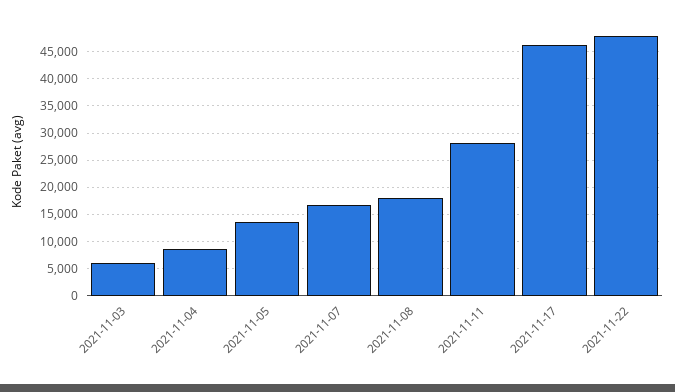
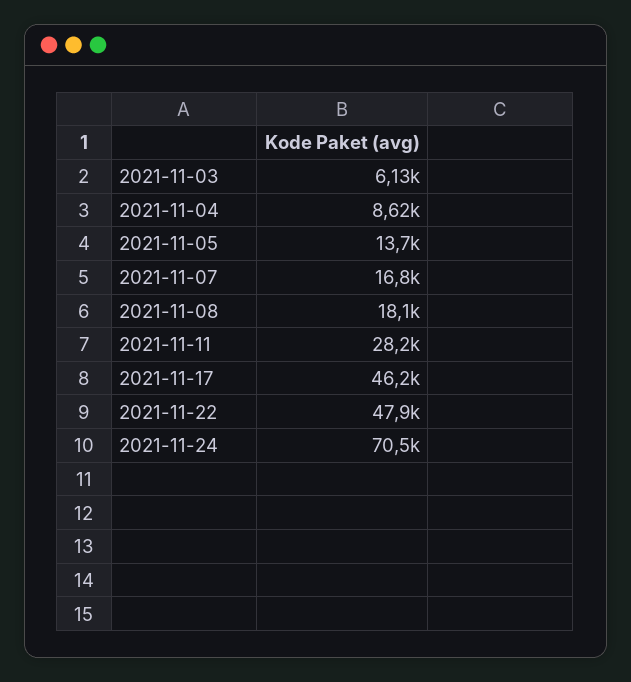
2021-11-24: none -> 70500

